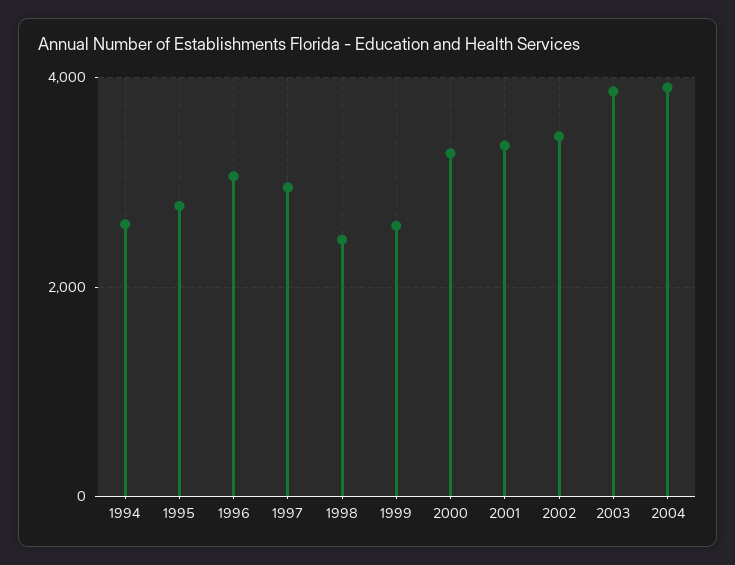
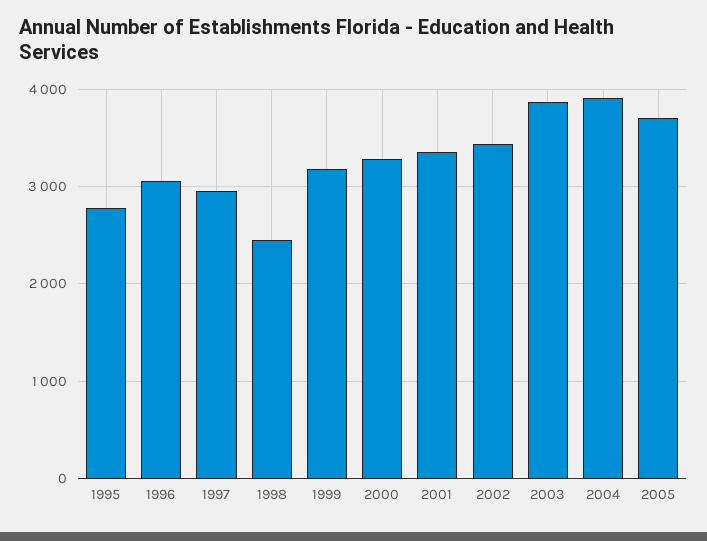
1994: 2600 -> none
1999: 2600 -> 3200
2005: none -> 3700

